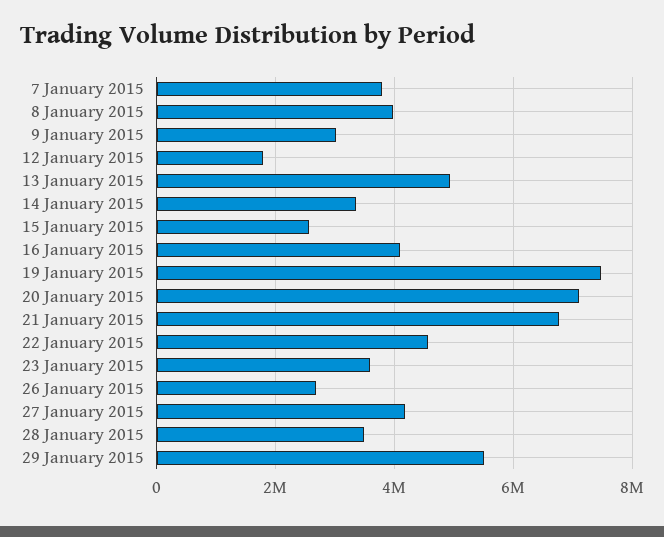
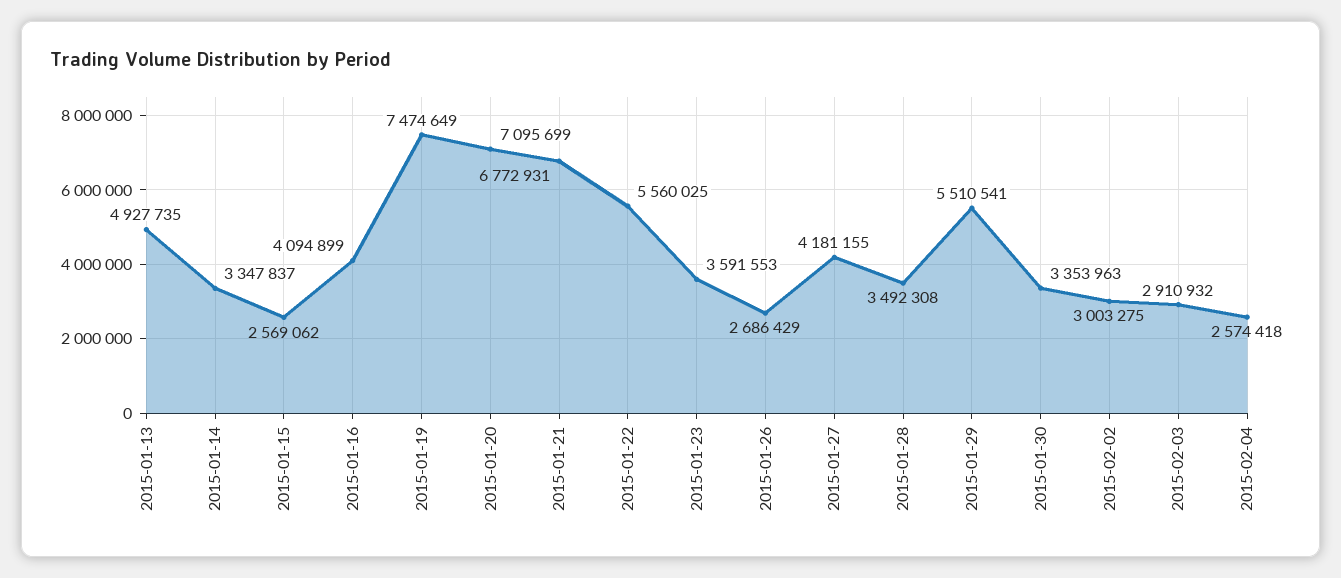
7 January 2015: 3800000 -> none
8 January 2015: 4000000 -> none
9 January 2015: 3000000 -> none
12 January 2015: 1800000 -> none
22 January 2015: 4600000 -> 5560025
2015-01-30: none -> 3353963
2015-02-02: none -> 3003275
2015-02-03: none -> 2910932
2015-02-04: none -> 2574418

